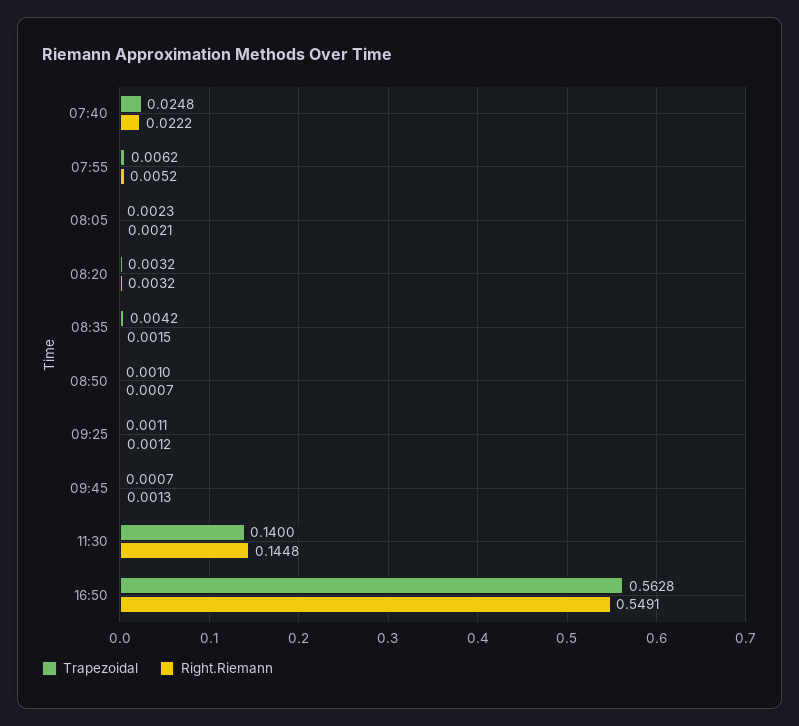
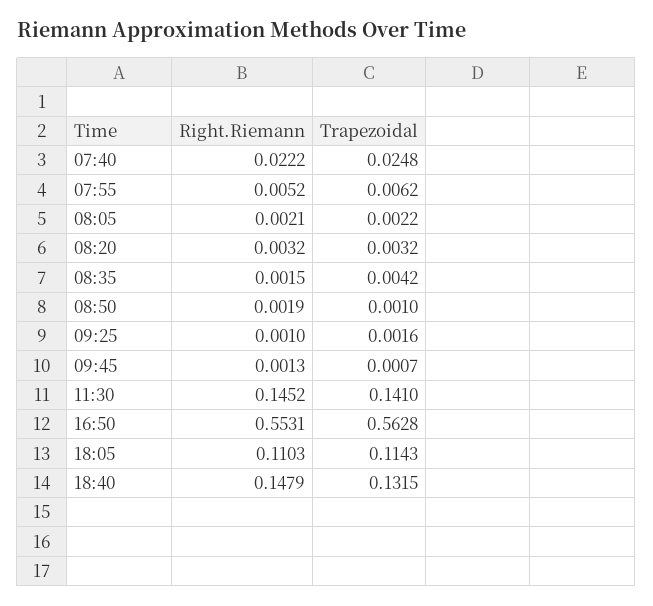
Trapezoidal, 08:05: 0.0023 -> 0.0022
Right.Riemann, 08:50: 0.0007 -> 0.0019
Trapezoidal, 09:25: 0.0011 -> 0.0016
Right.Riemann, 09:25: 0.0012 -> 0.001
Trapezoidal, 11:30: 0.14 -> 0.141
Right.Riemann, 11:30: 0.1448 -> 0.1452
Right.Riemann, 16:50: 0.5491 -> 0.5531
Right.Riemann, 18:05: none -> 0.1103
Trapezoidal, 18:05: none -> 0.1143
Right.Riemann, 18:40: none -> 0.1479
Trapezoidal, 18:40: none -> 0.1315

